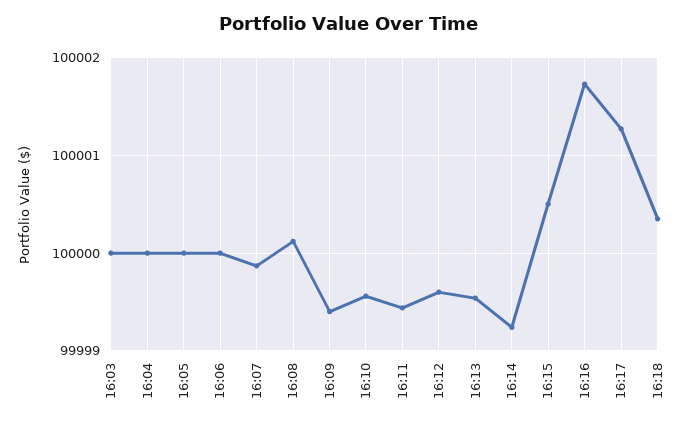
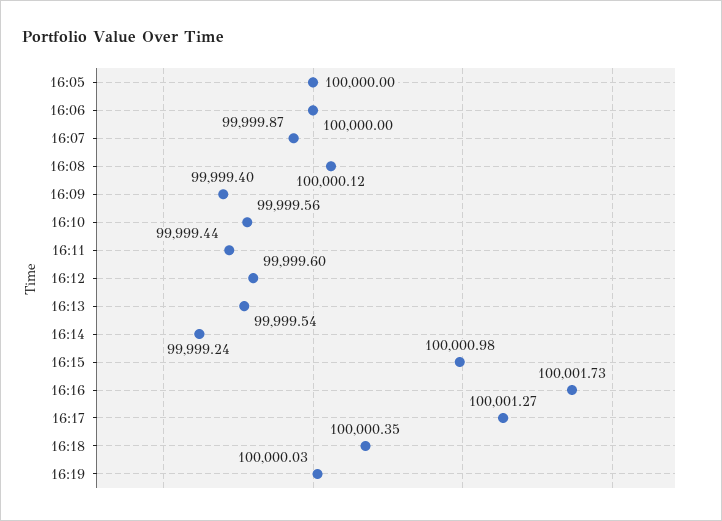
16:03: 100000 -> none
16:04: 100000 -> none
16:15: 100000.5 -> 100000.98
16:19: none -> 100000.03

